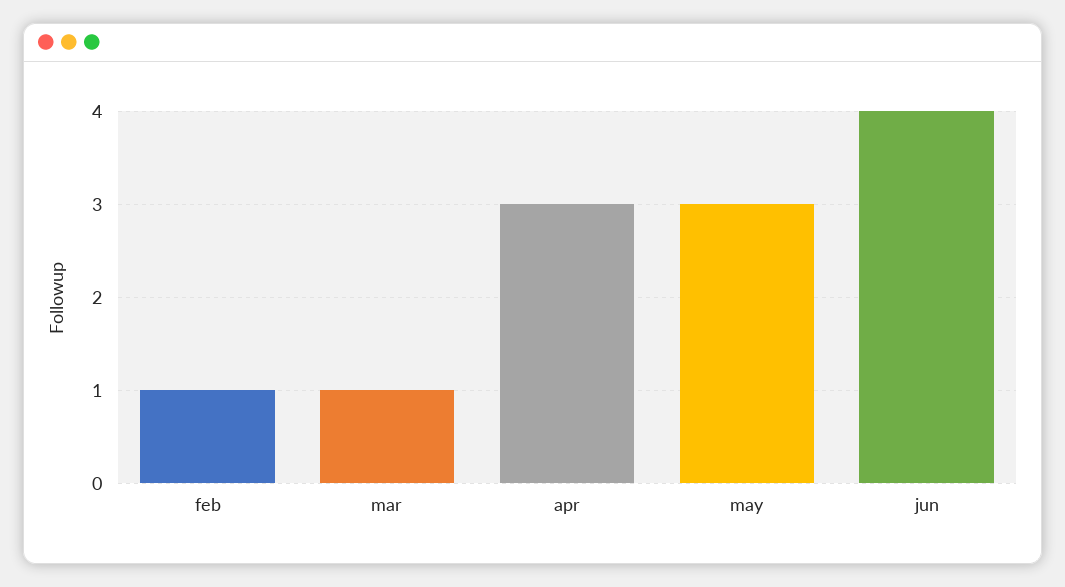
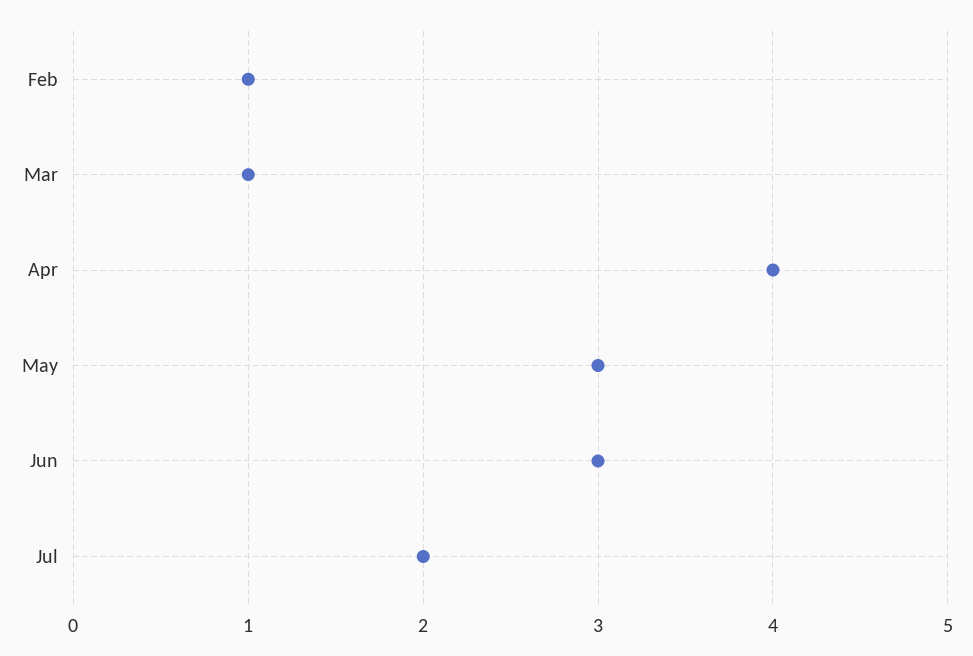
apr: 3 -> 4
jun: 4 -> 3
Jul: none -> 2

